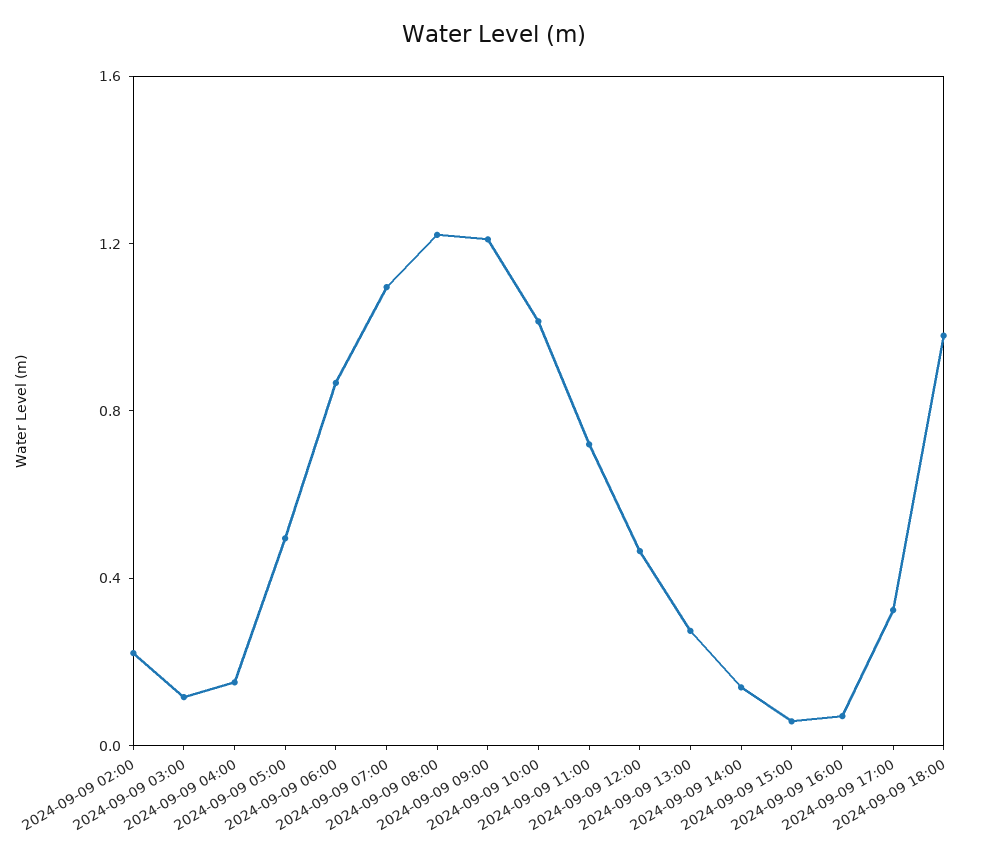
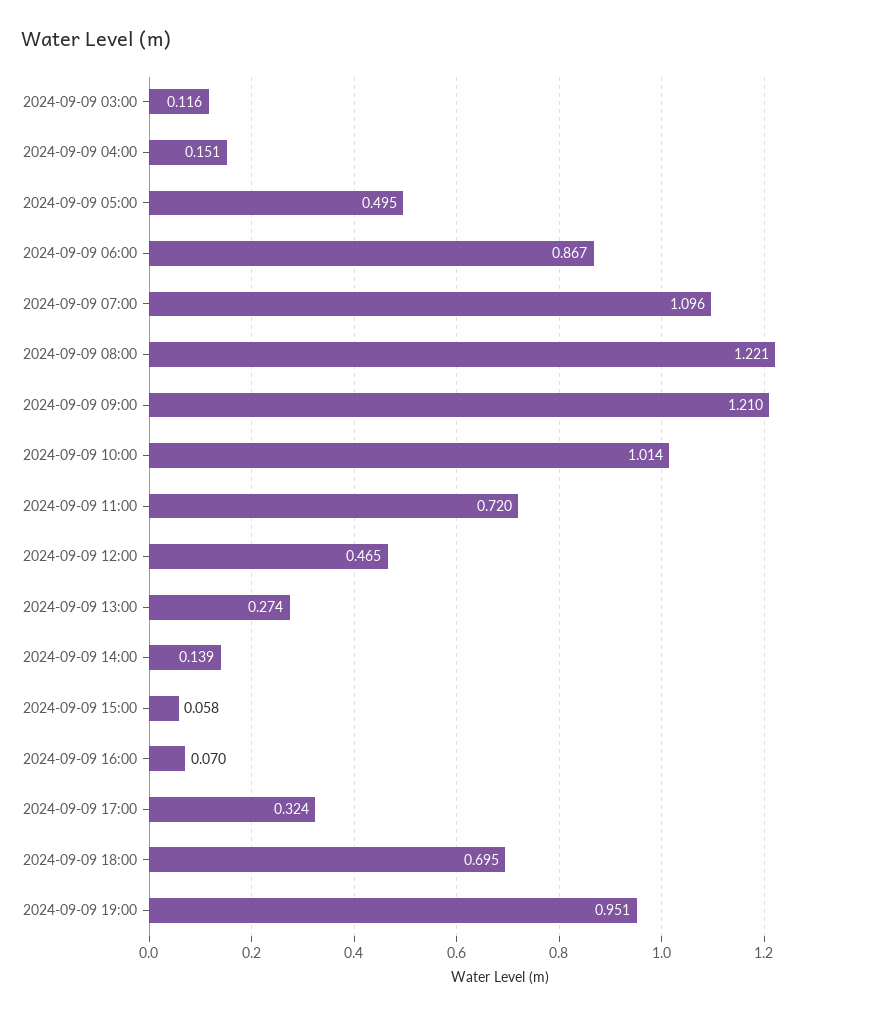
2024-09-09 02:00: 0.2 -> none
2024-09-09 18:00: 1 -> 0.695
2024-09-09 19:00: none -> 0.951

